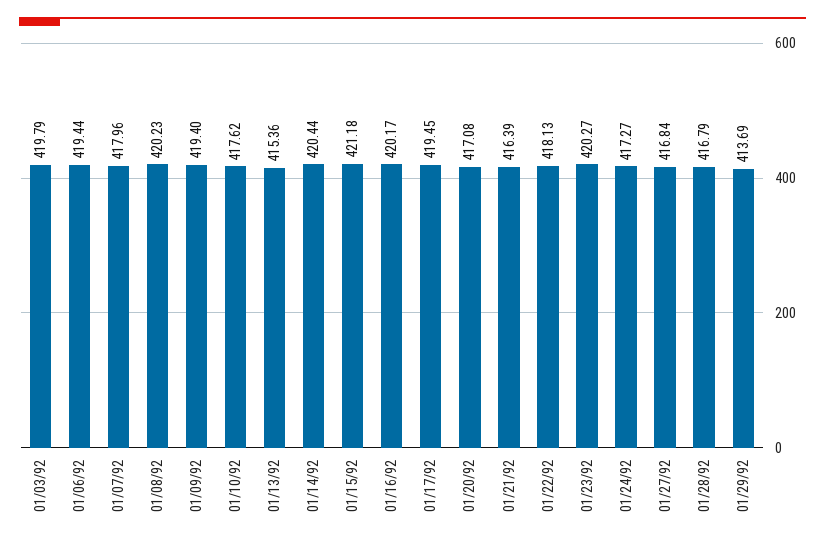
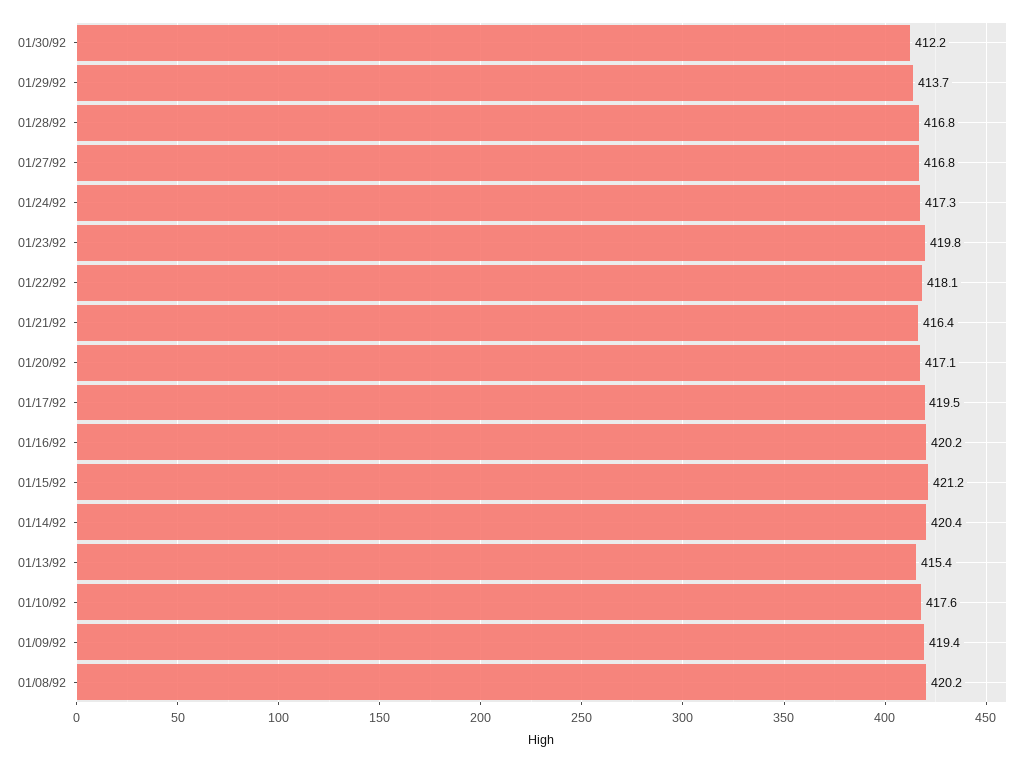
01/03/92: 419.79 -> none
01/06/92: 419.44 -> none
01/07/92: 417.96 -> none
01/23/92: 420.27 -> 419.8
01/30/92: none -> 412.2

